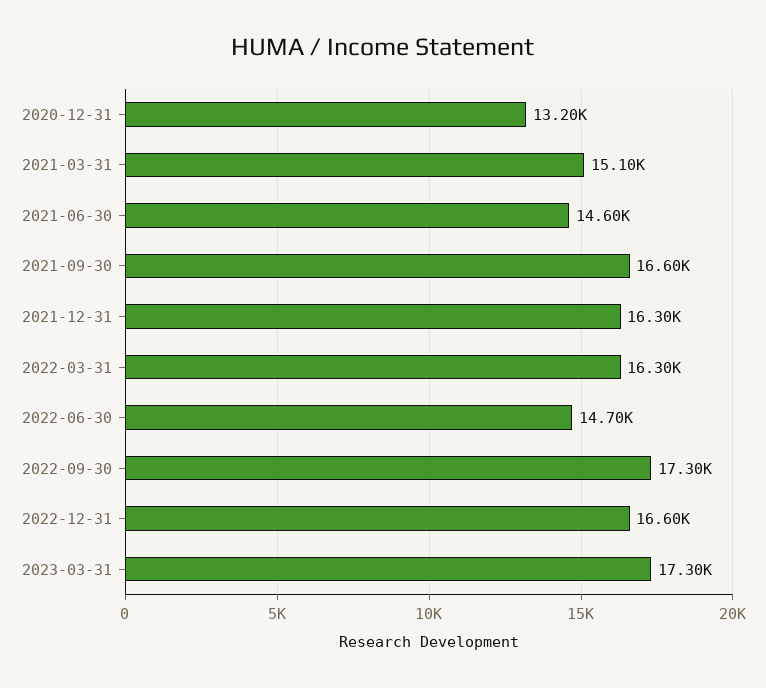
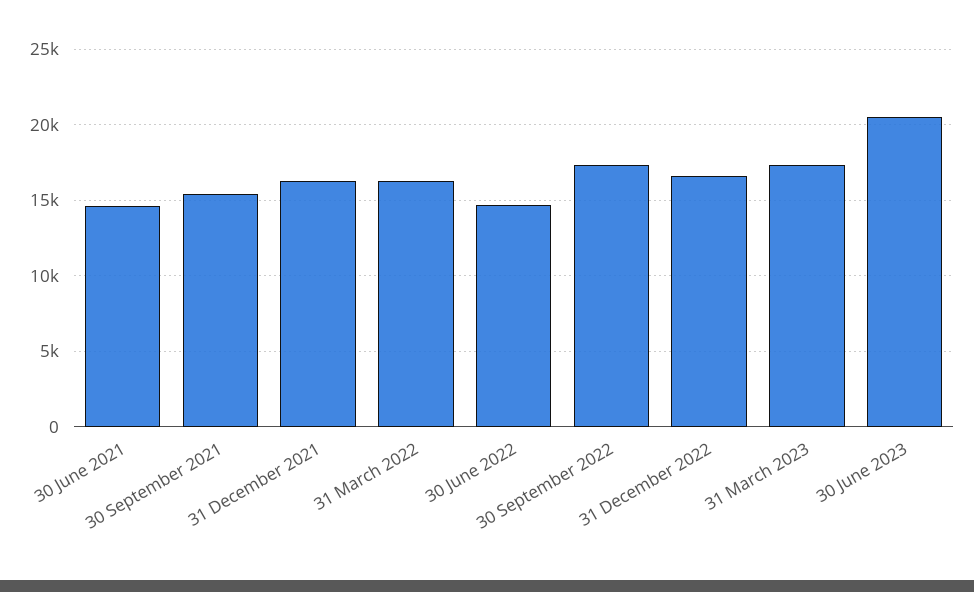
2020-12-31: 13200 -> none
2021-03-31: 15100 -> none
2021-09-30: 16600 -> 15500
30 June 2023: none -> 20500

